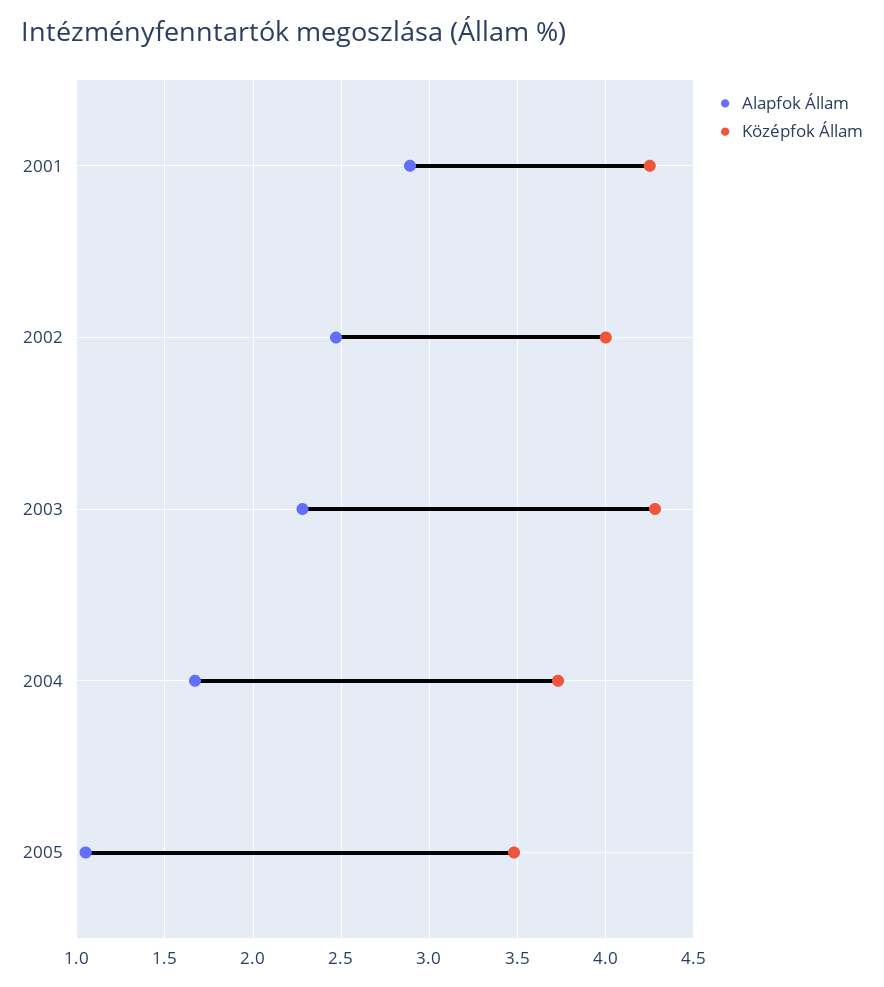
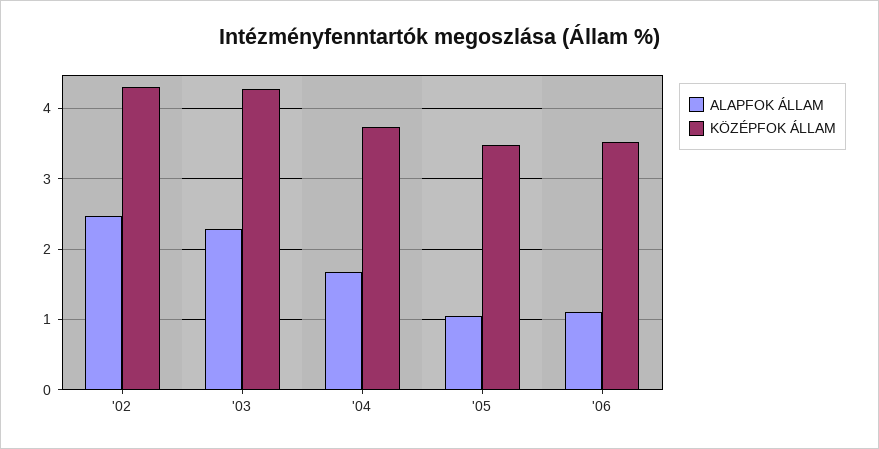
Alapfok Állam, 2001: 2.9 -> none
Középfok Állam, 2001: 4.25 -> none
Középfok Állam, 2002: 4 -> 4.3
Alapfok Állam, '06: none -> 1.1
Középfok Állam, '06: none -> 3.5

